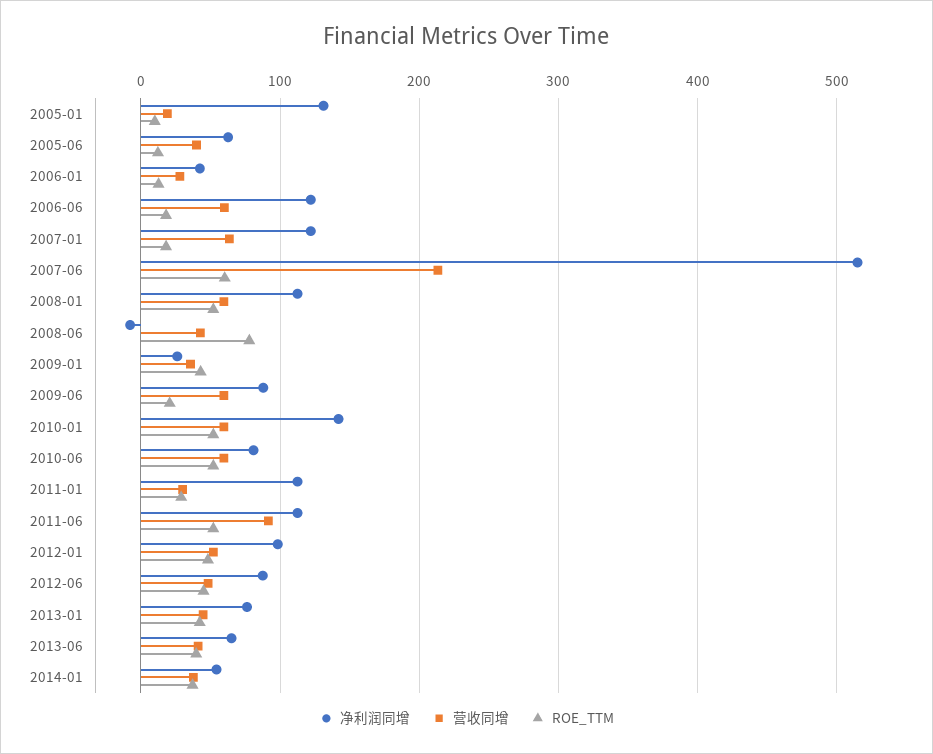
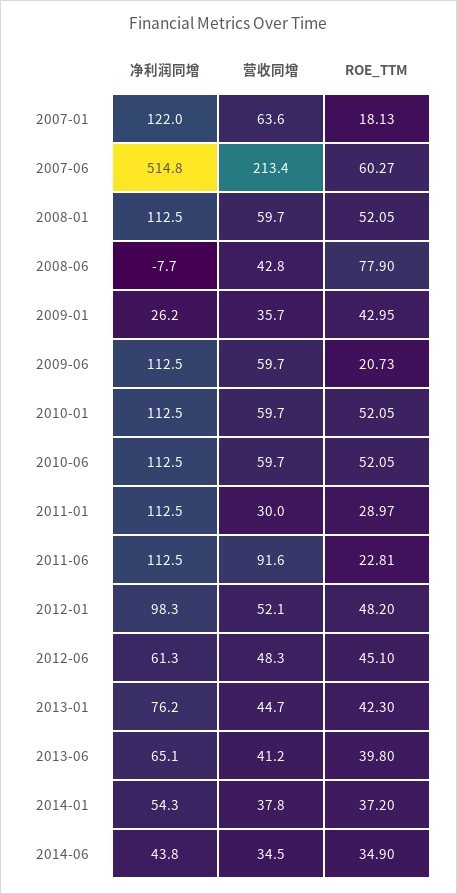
净利润同增, 2005-01: 130 -> none
营收同增, 2005-01: 20 -> none
ROE_TTM, 2005-01: 10 -> none
净利润同增, 2005-06: 60 -> none
营收同增, 2005-06: 40 -> none
ROE_TTM, 2005-06: 10 -> none
净利润同增, 2006-01: 40 -> none
营收同增, 2006-01: 30 -> none
ROE_TTM, 2006-01: 10 -> none
净利润同增, 2006-06: 120 -> none
营收同增, 2006-06: 60 -> none
ROE_TTM, 2006-06: 20 -> none
净利润同增, 2009-06: 90 -> 112.5
净利润同增, 2010-01: 140 -> 112.5
净利润同增, 2010-06: 80 -> 112.5
ROE_TTM, 2011-06: 50 -> 22.81
净利润同增, 2012-06: 90 -> 61.3
净利润同增, 2014-06: none -> 43.8
营收同增, 2014-06: none -> 34.5
ROE_TTM, 2014-06: none -> 34.9

